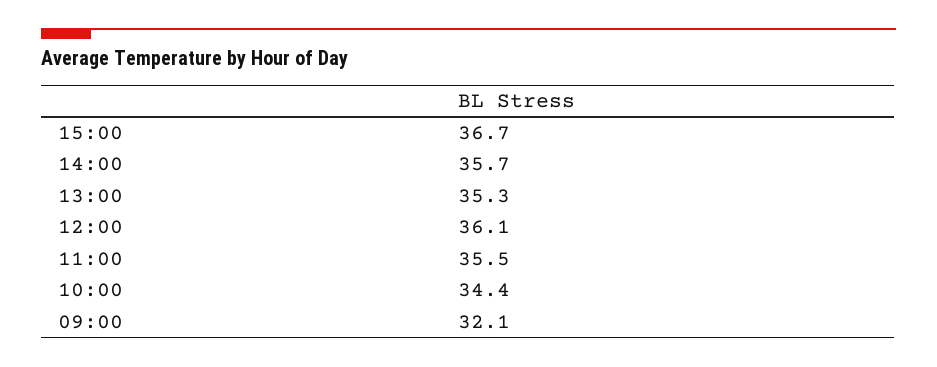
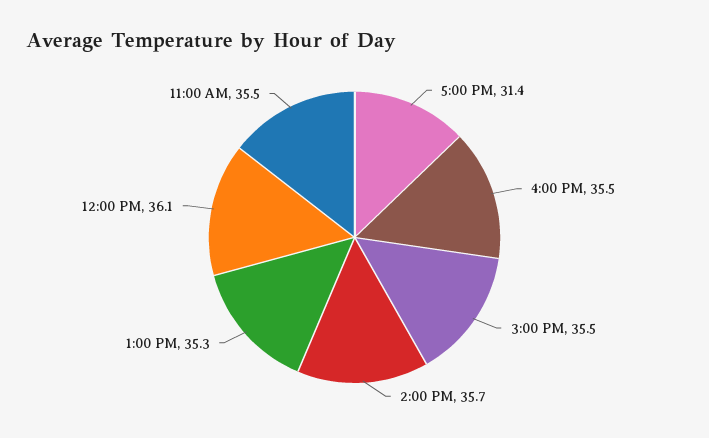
15:00: 36.7 -> 35.5
10:00: 34.4 -> none
09:00: 32.1 -> none
5:00 PM: none -> 31.4
4:00 PM: none -> 35.5

